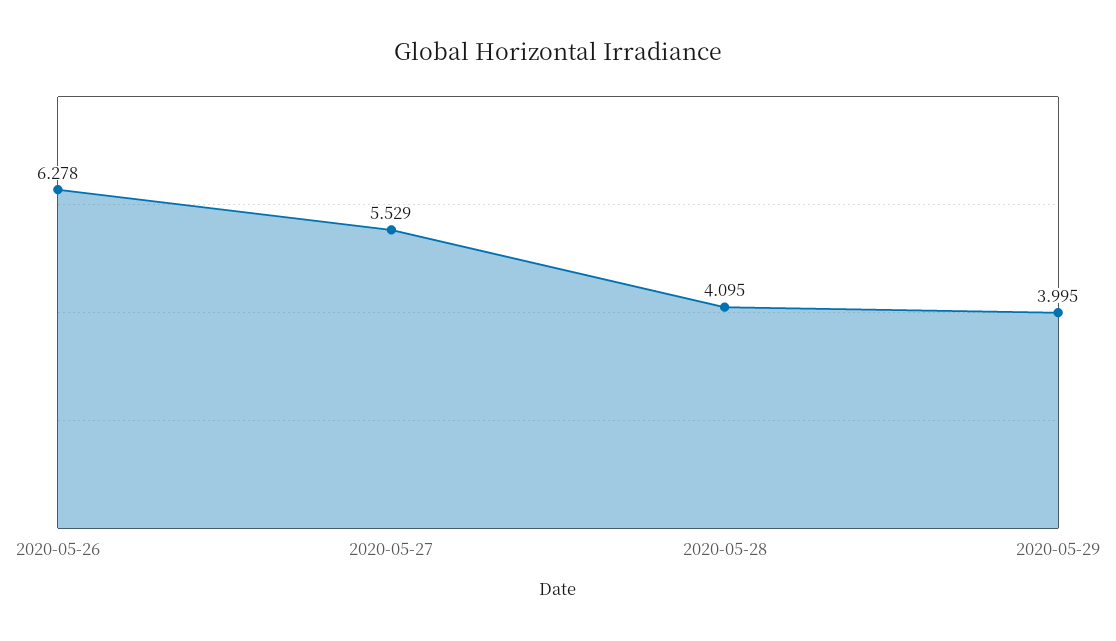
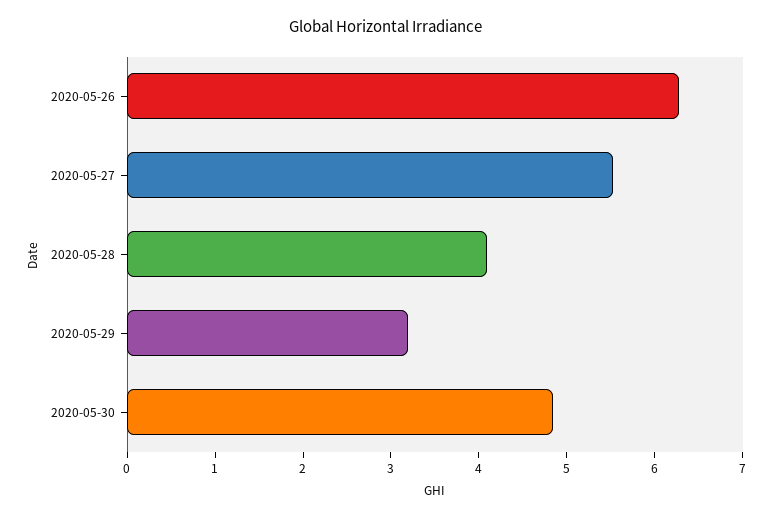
2020-05-29: 3.995 -> 3.2
2020-05-30: none -> 4.8

